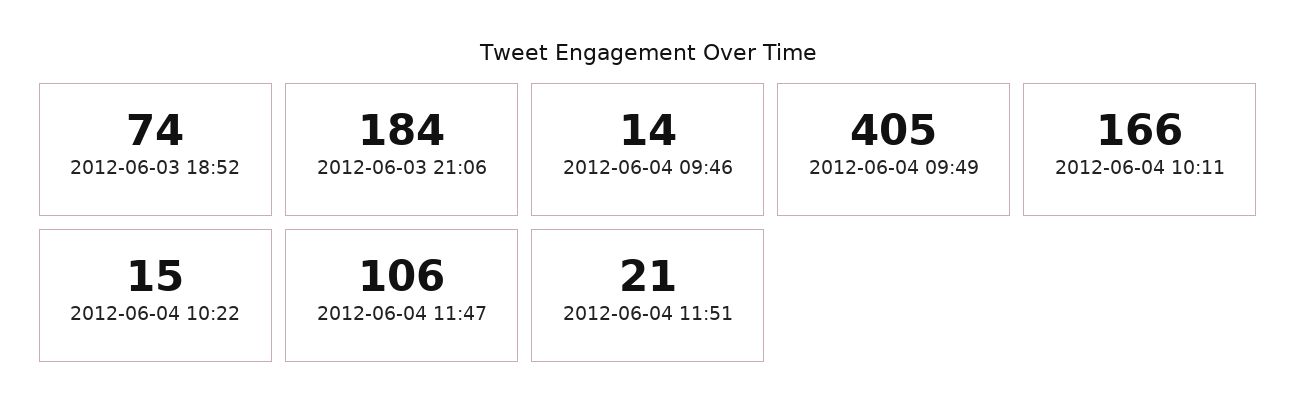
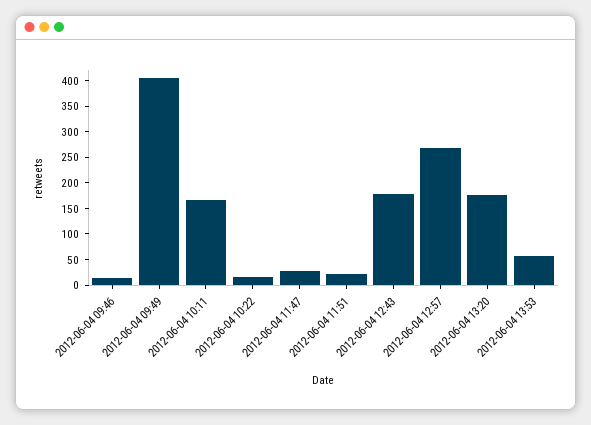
2012-06-03 18:52: 74 -> none
2012-06-03 21:06: 184 -> none
2012-06-04 11:47: 106 -> 25
2012-06-04 12:43: none -> 175
2012-06-04 12:57: none -> 275
2012-06-04 13:20: none -> 175
2012-06-04 13:53: none -> 50

